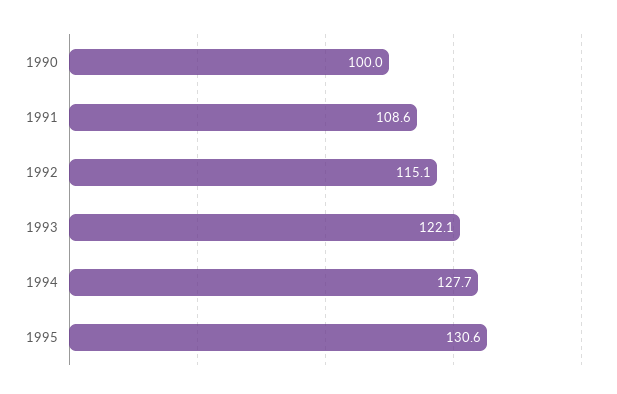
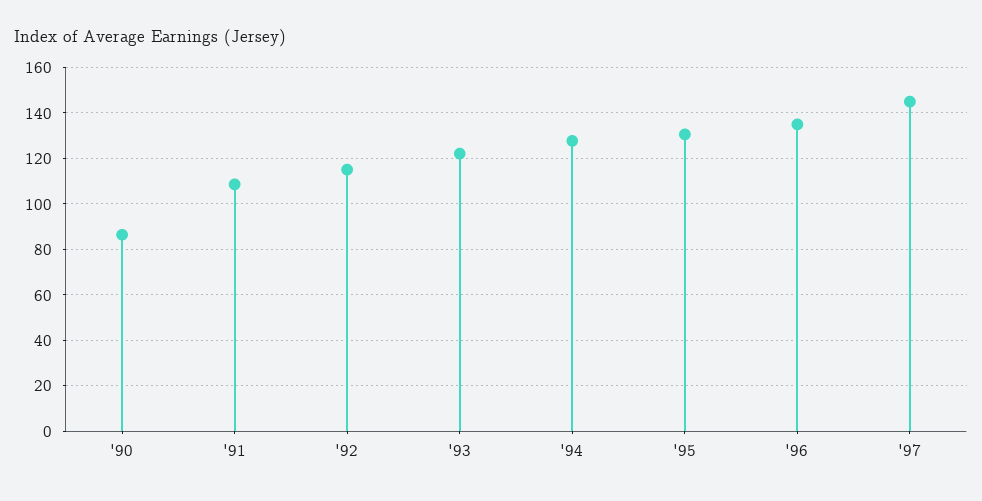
1990: 100 -> 85
'96: none -> 135
'97: none -> 145

